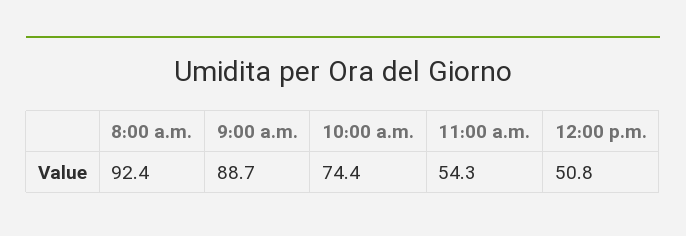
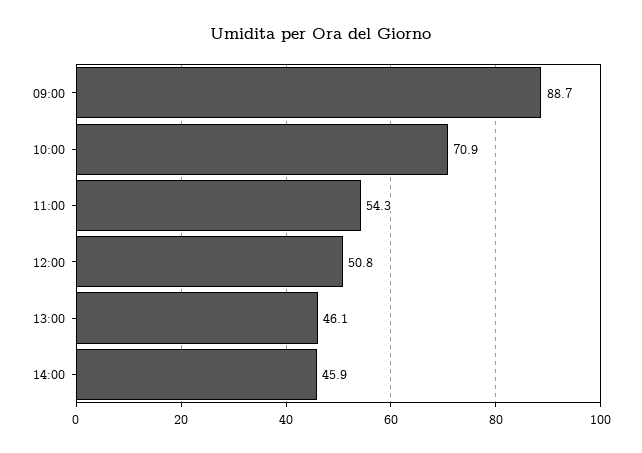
8:00 a.m.: 92.4 -> none
10:00 a.m.: 74.4 -> 70.9
13:00: none -> 46.1
14:00: none -> 45.9

